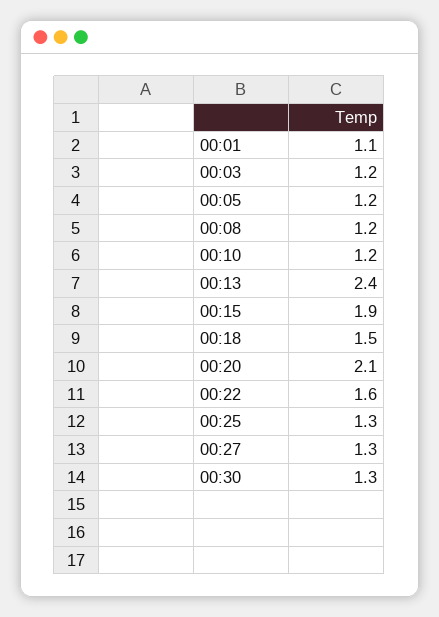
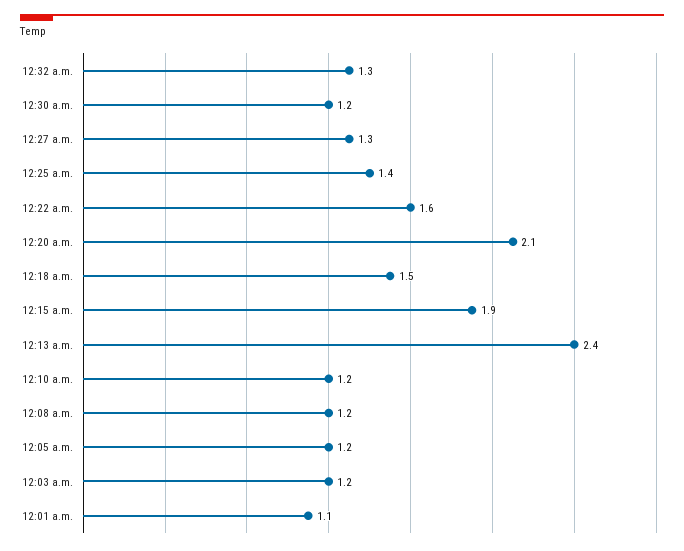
00:25: 1.3 -> 1.4
00:30: 1.3 -> 1.2
12:32 a.m.: none -> 1.3

